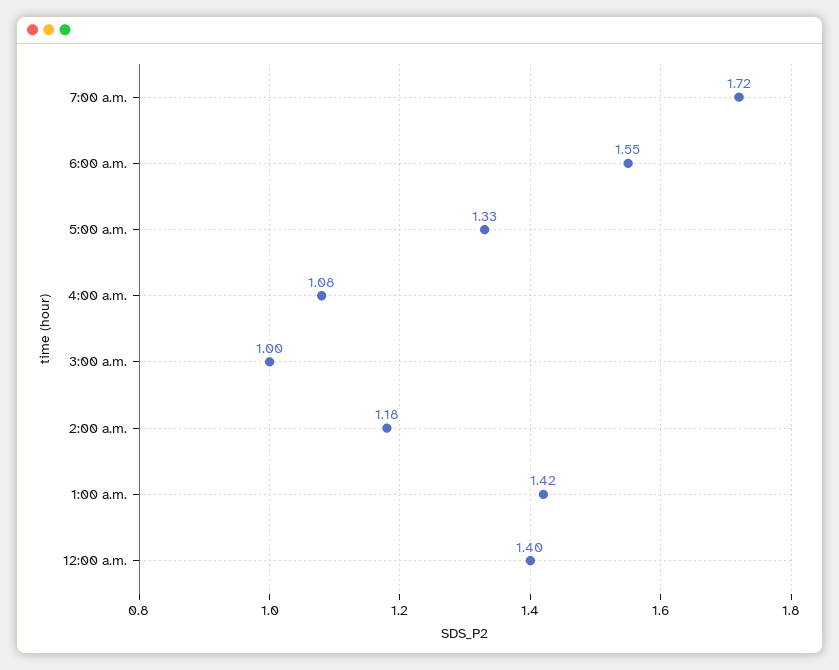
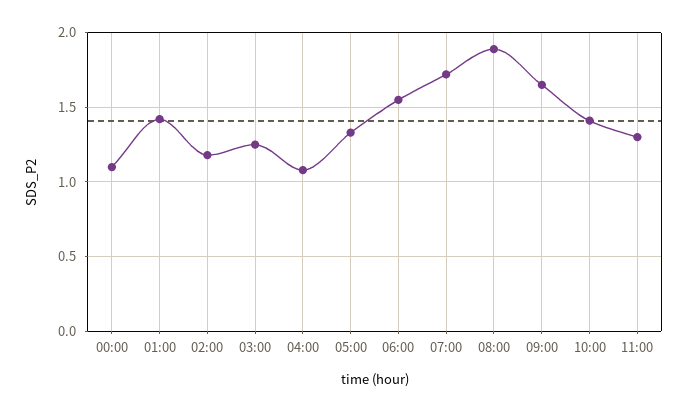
3:00 a.m.: 1 -> 1.25
12:00 a.m.: 1.4 -> 1.1
08:00: none -> 1.9
09:00: none -> 1.65
10:00: none -> 1.4
11:00: none -> 1.3

